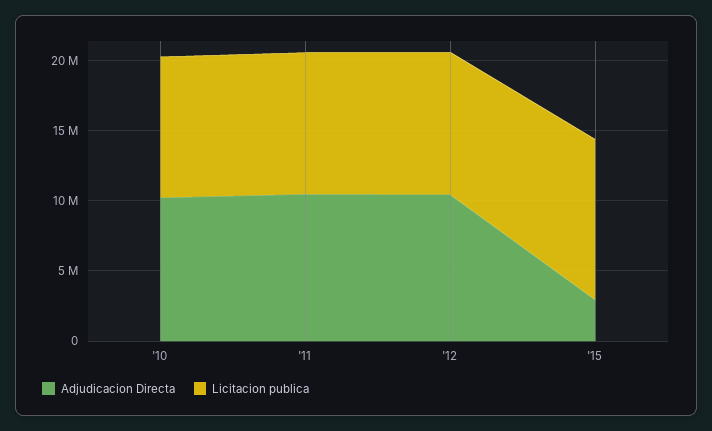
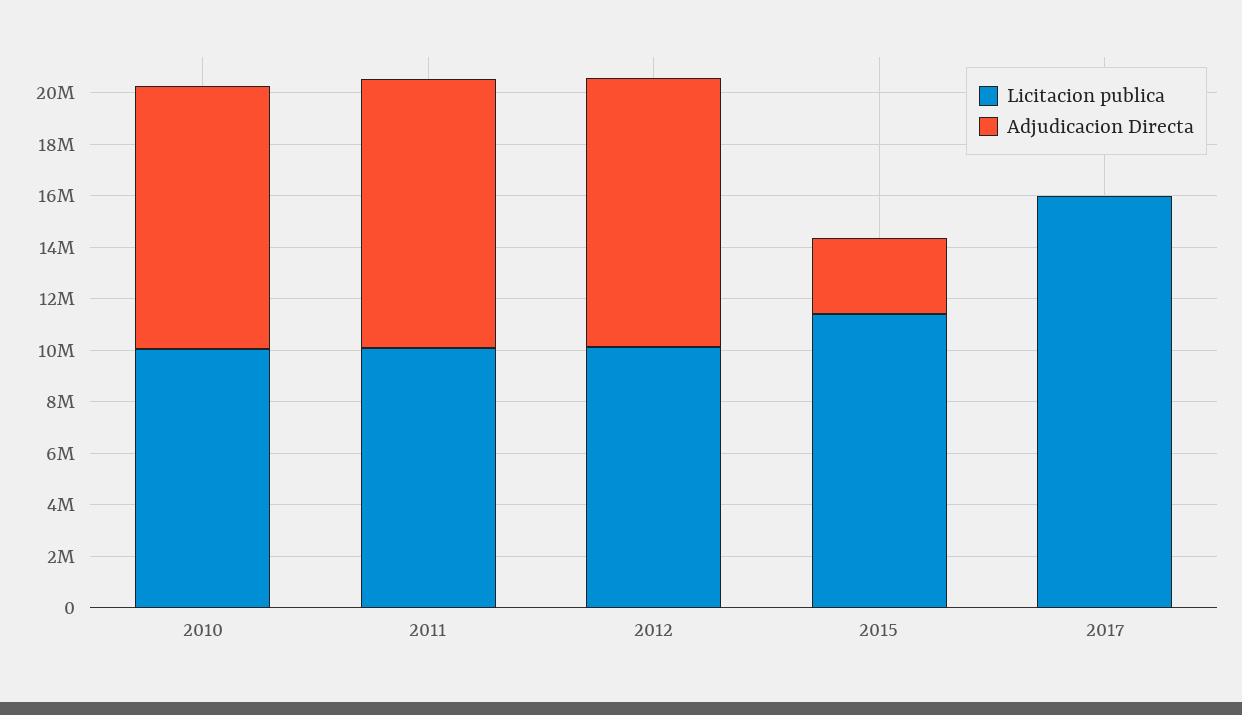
Licitacion publica, 2017: none -> 16000000
Adjudicacion Directa, 2017: none -> 0

